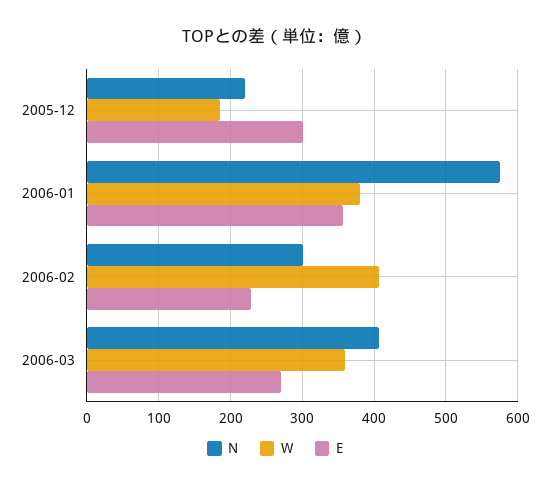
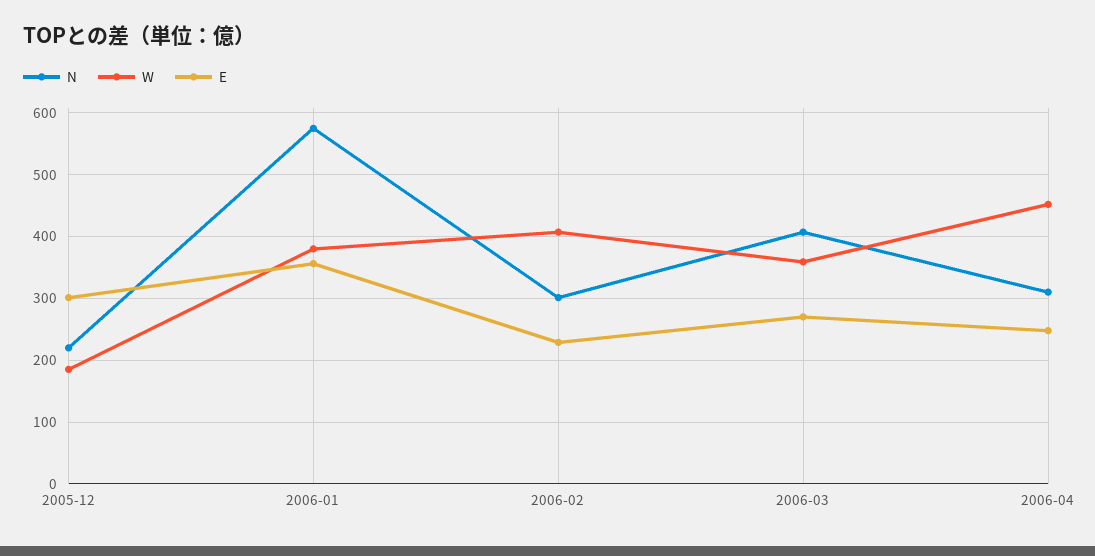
N, 2006-04: none -> 310
W, 2006-04: none -> 450
E, 2006-04: none -> 250

